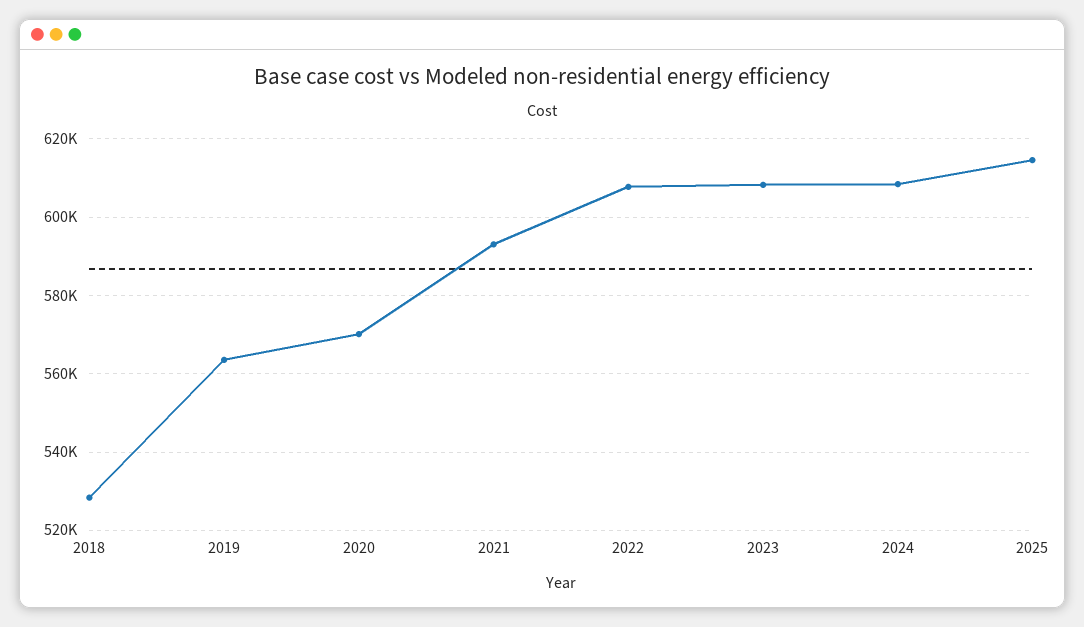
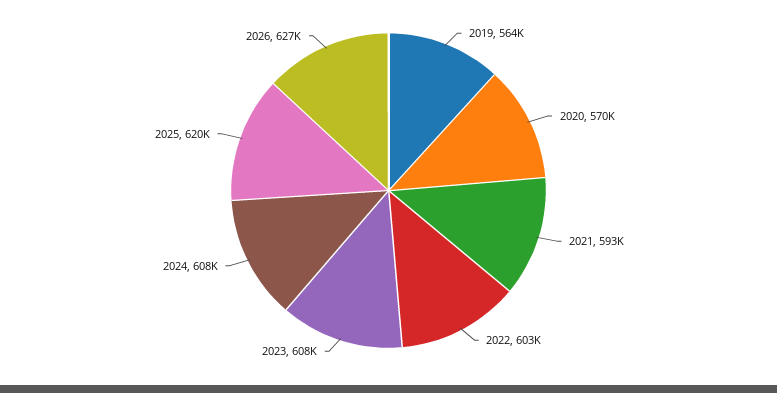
2018: 528000 -> none
2022: 608000 -> 603000
2025: 614000 -> 620000
2026: none -> 627000

